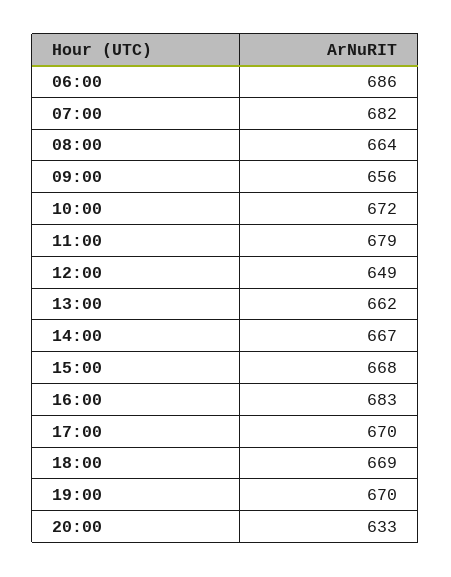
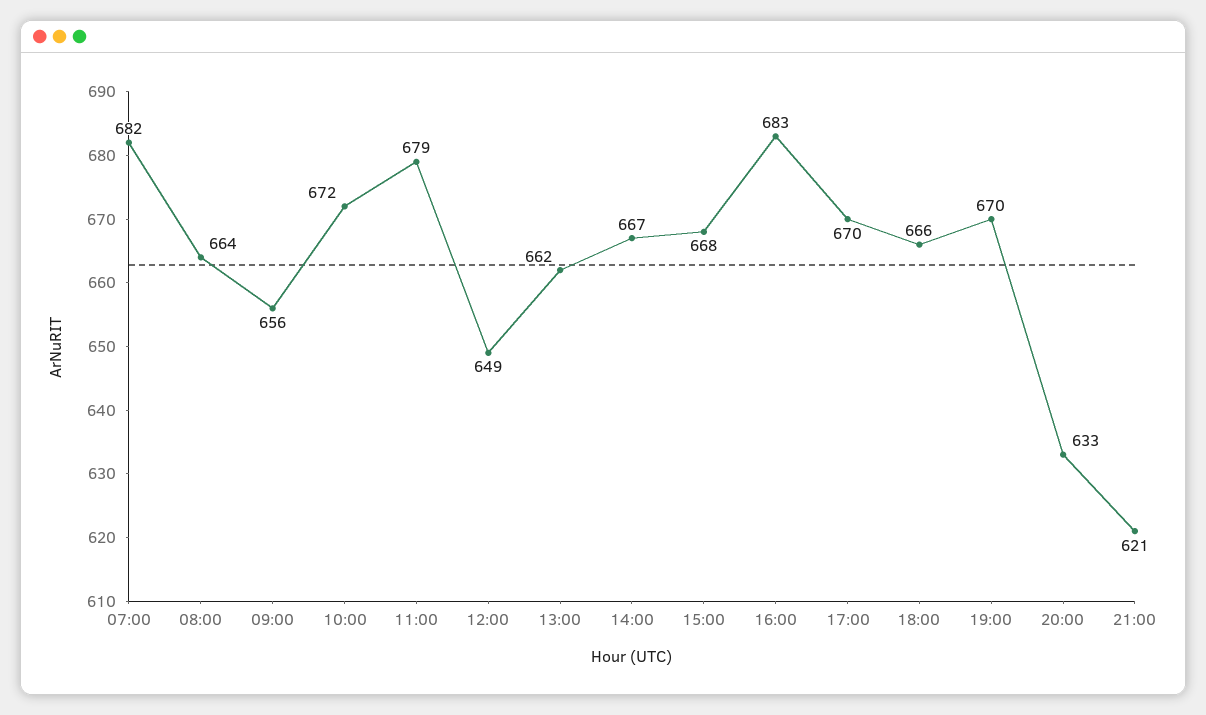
06:00: 686 -> none
18:00: 669 -> 666
21:00: none -> 621

